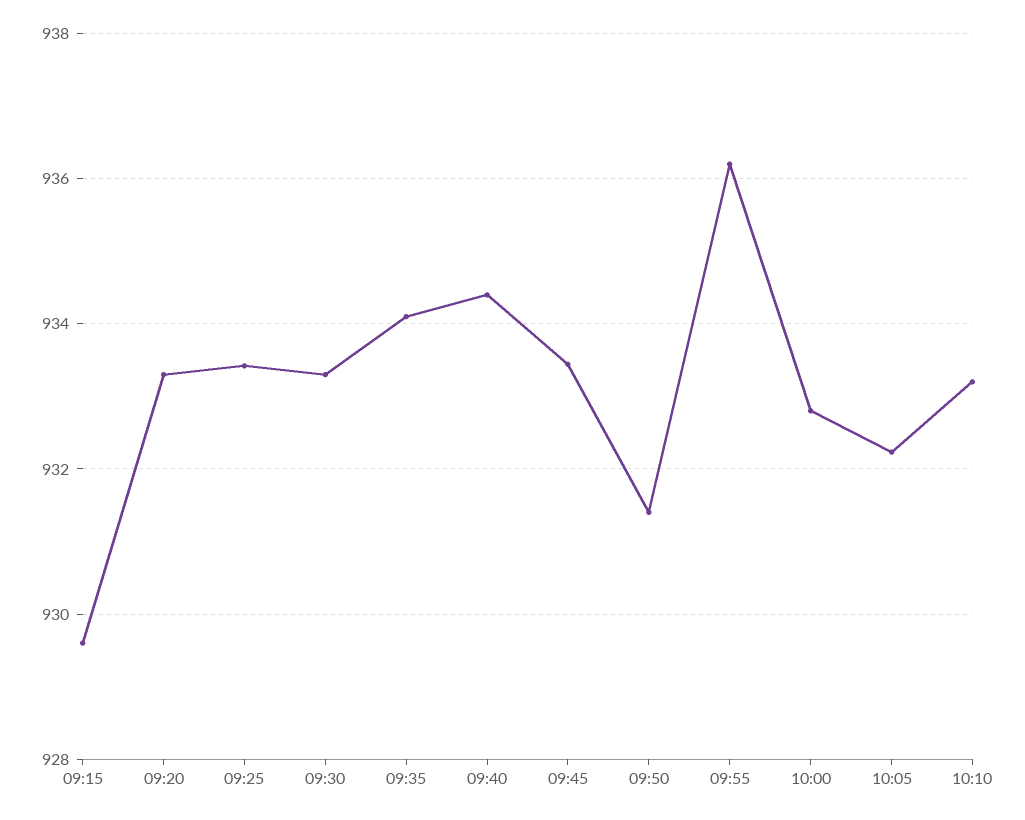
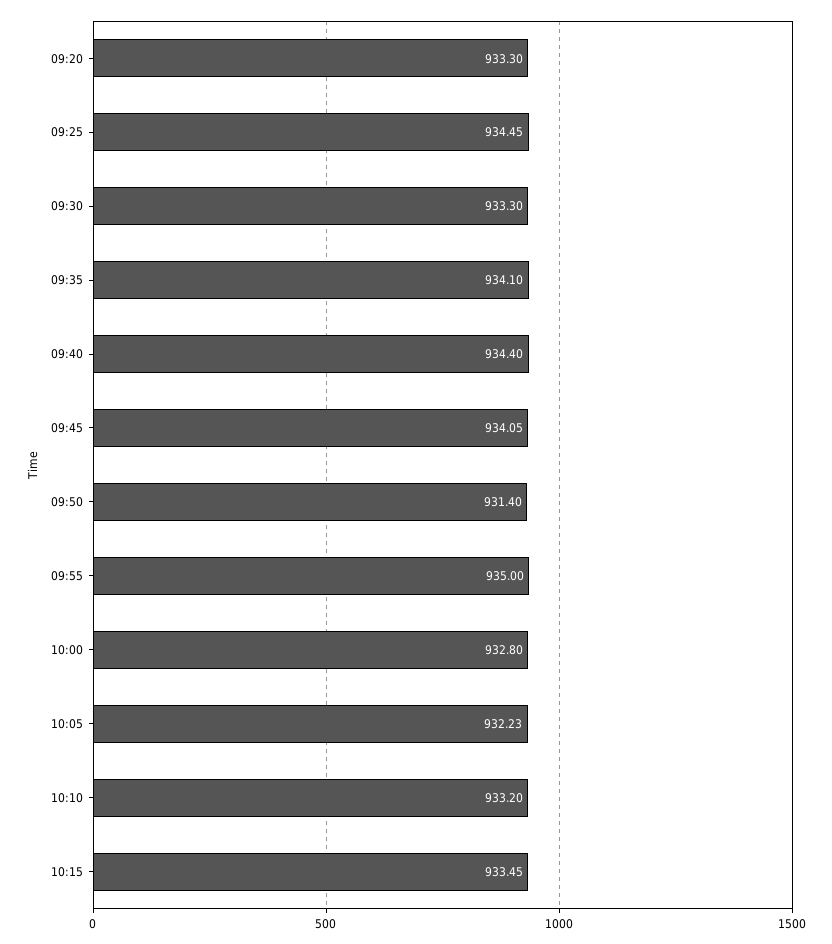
09:15: 929.6 -> none
09:25: 933.4 -> 934.45
09:45: 933.4 -> 934.05
09:55: 936.2 -> 935
10:15: none -> 933.45

